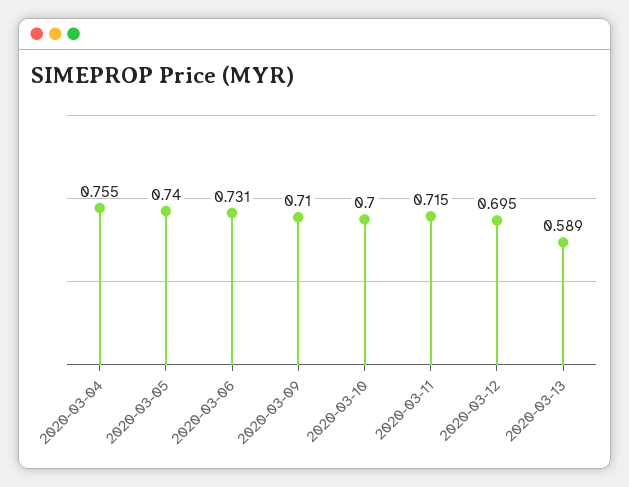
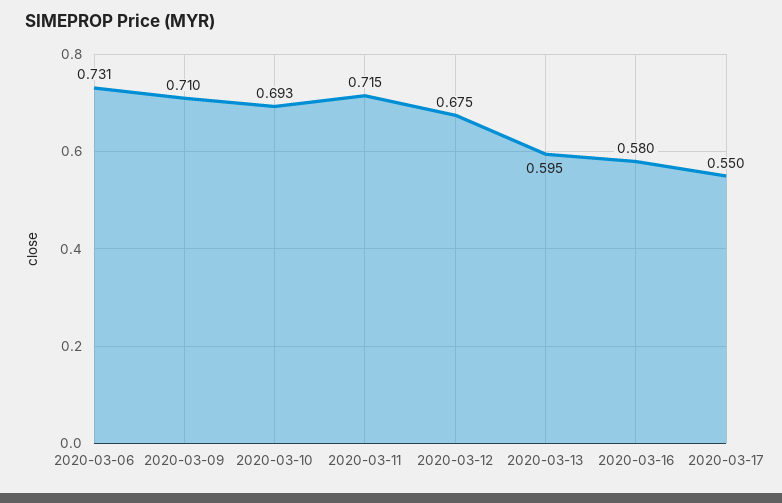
2020-03-04: 0.755 -> none
2020-03-05: 0.74 -> none
2020-03-10: 0.7 -> 0.693
2020-03-12: 0.695 -> 0.675
2020-03-13: 0.589 -> 0.595
2020-03-16: none -> 0.58
2020-03-17: none -> 0.55

